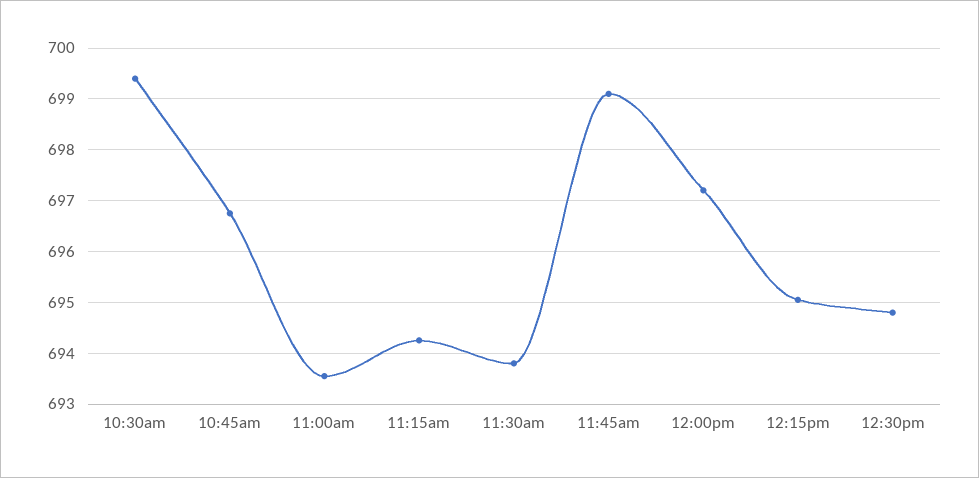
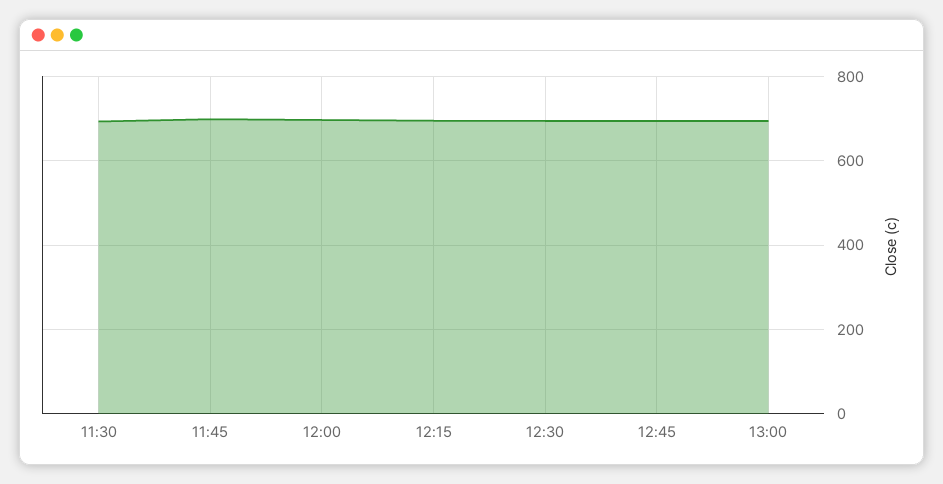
10:30am: 699.4 -> none
10:45am: 696.8 -> none
11:00am: 693.6 -> none
11:15am: 694.2 -> none
12:45: none -> 700
13:00: none -> 700

